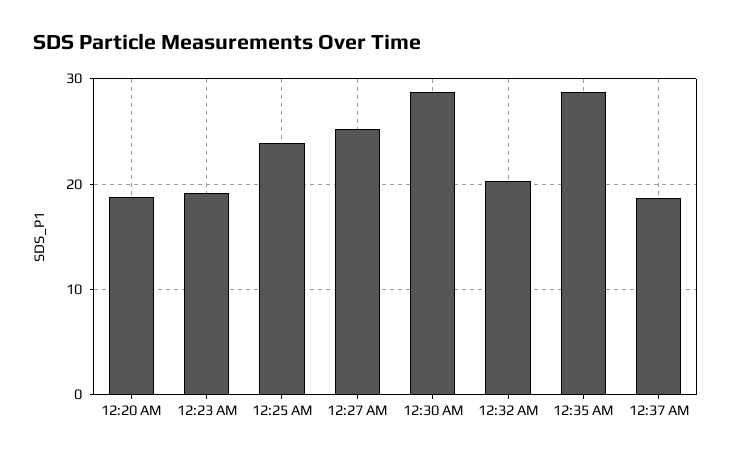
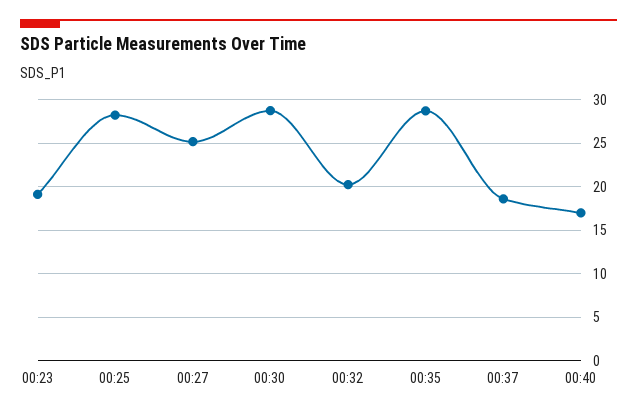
12:20 AM: 19 -> none
12:25 AM: 24 -> 28
00:40: none -> 17

